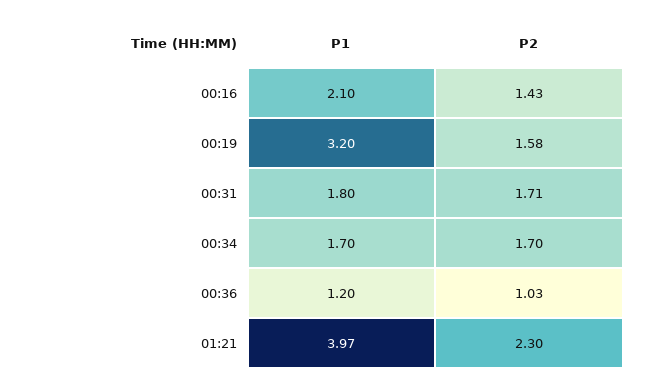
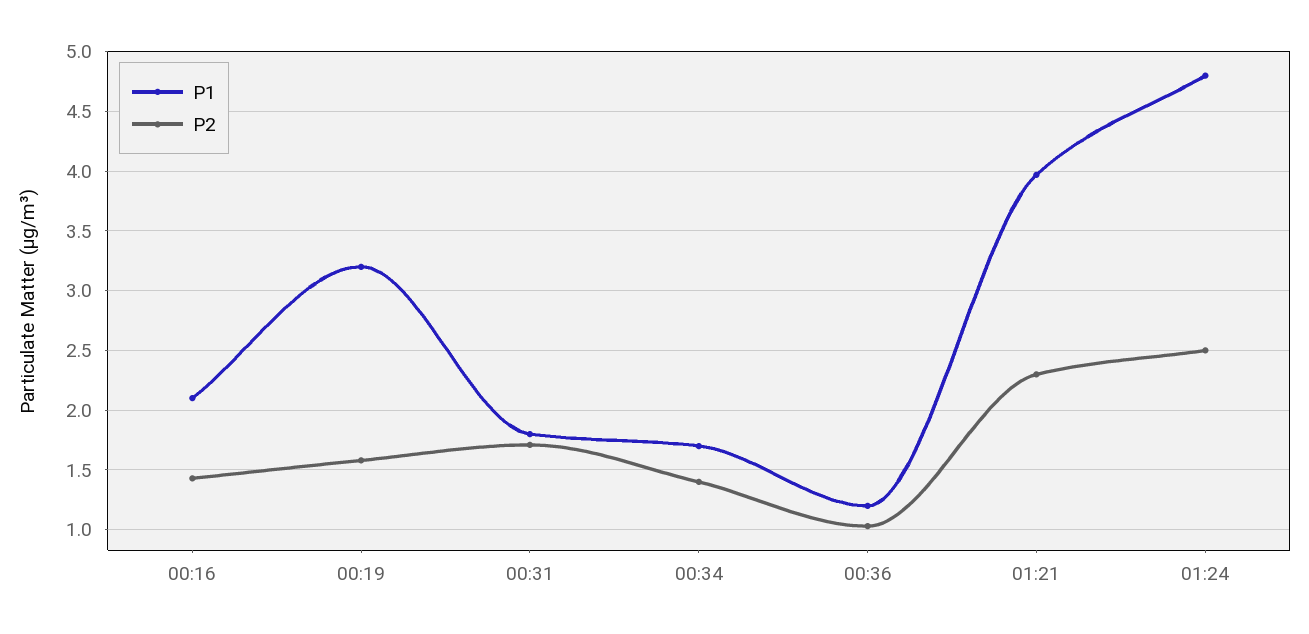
P2, 00:34: 1.7 -> 1.4
P1, 01:24: none -> 4.8
P2, 01:24: none -> 2.5

